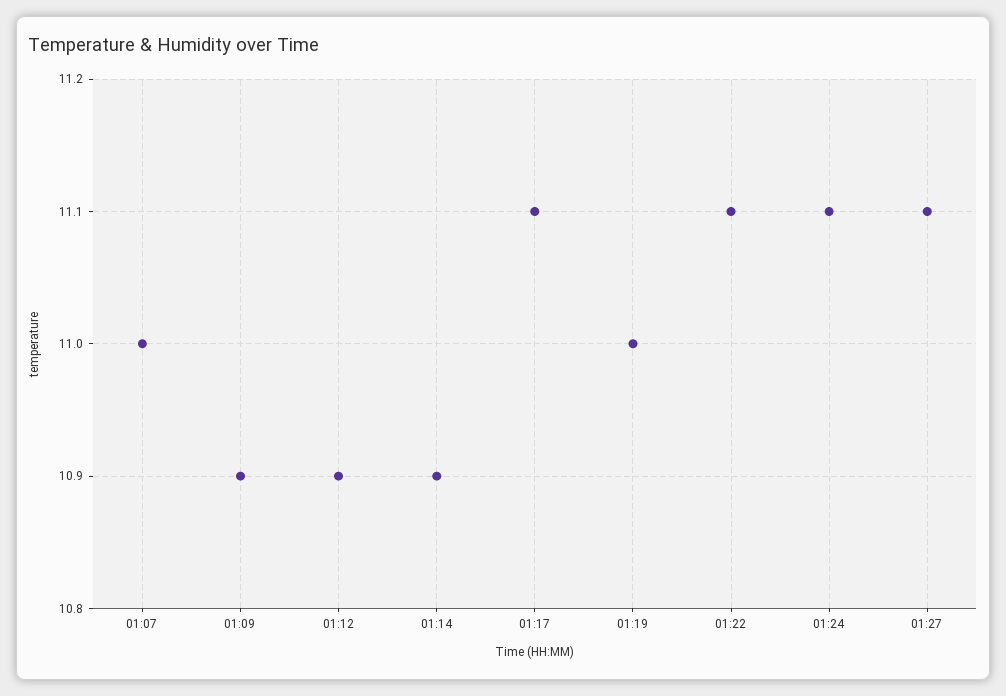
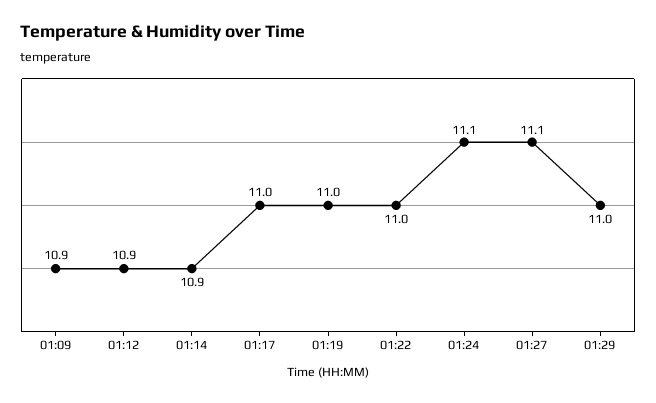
01:07: 11 -> none
01:17: 11.1 -> 11
01:22: 11.1 -> 11
01:29: none -> 11

